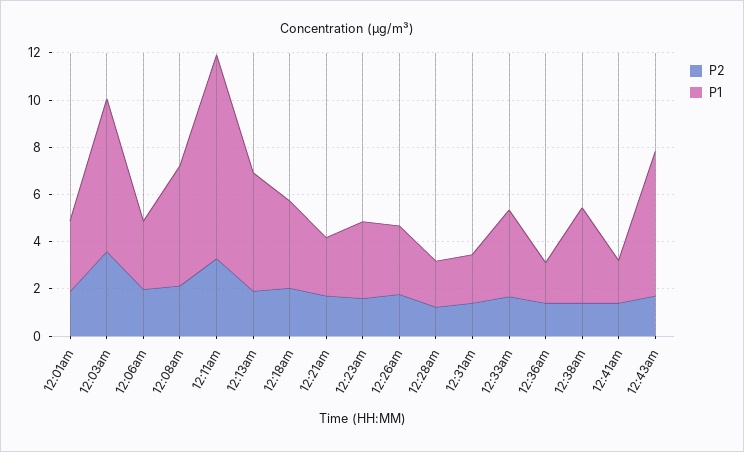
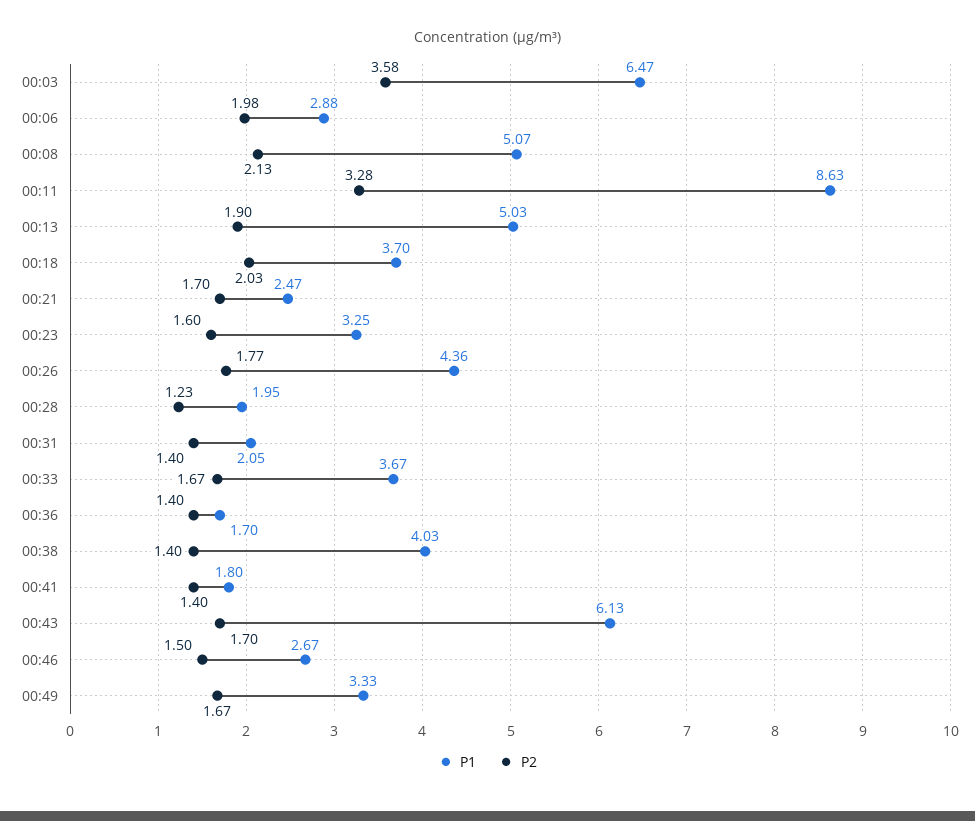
P2, 12:01am: 2 -> none
P1, 12:01am: 3 -> none
P1, 12:26am: 3 -> 4.36
P1, 00:46: none -> 2.67
P2, 00:46: none -> 1.5
P1, 00:49: none -> 3.33
P2, 00:49: none -> 1.67

